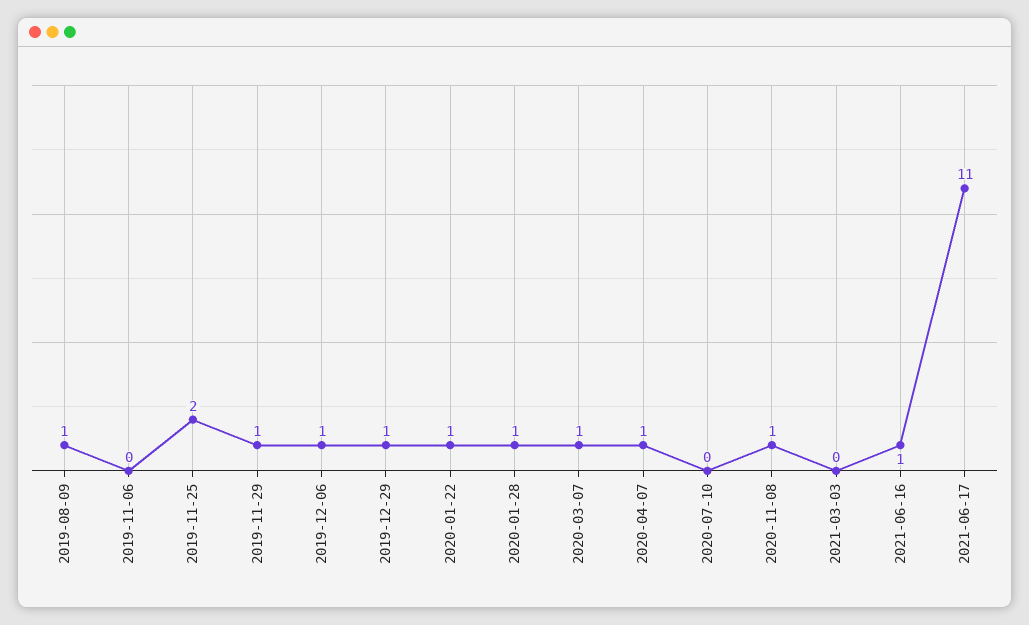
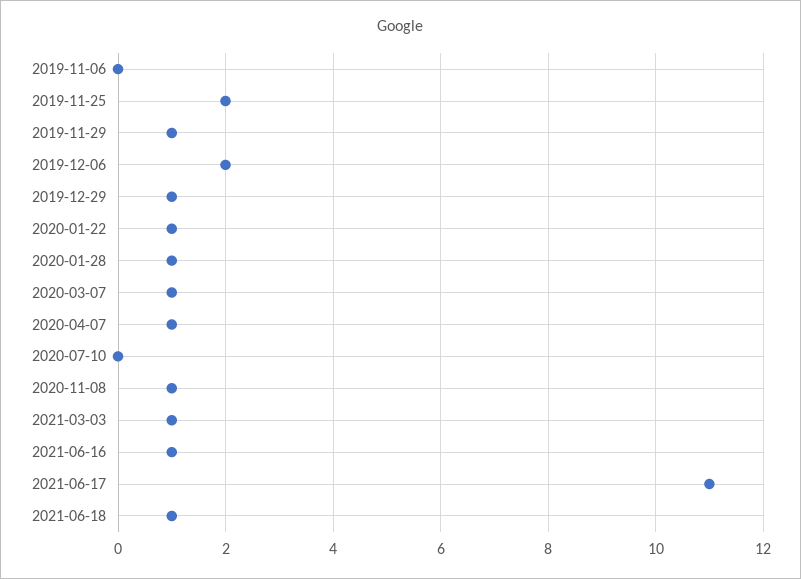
2019-08-09: 1 -> none
2019-12-06: 1 -> 2
2021-03-03: 0 -> 1
2021-06-18: none -> 1

